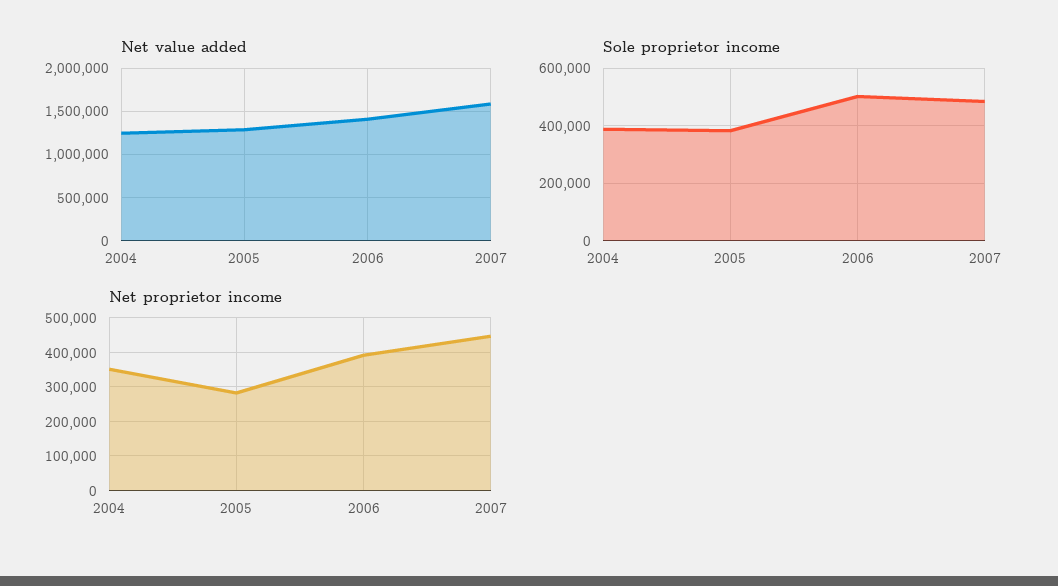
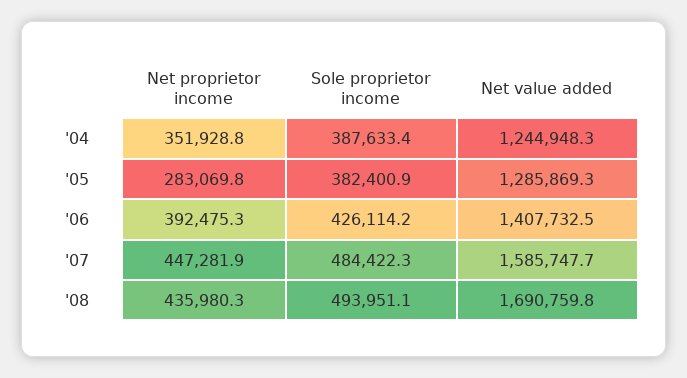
Sole proprietor income, 2006: 500000 -> 426114.2
Net proprietor income, '08: none -> 435980.3
Sole proprietor income, '08: none -> 493951.1
Net value added, '08: none -> 1690759.8

